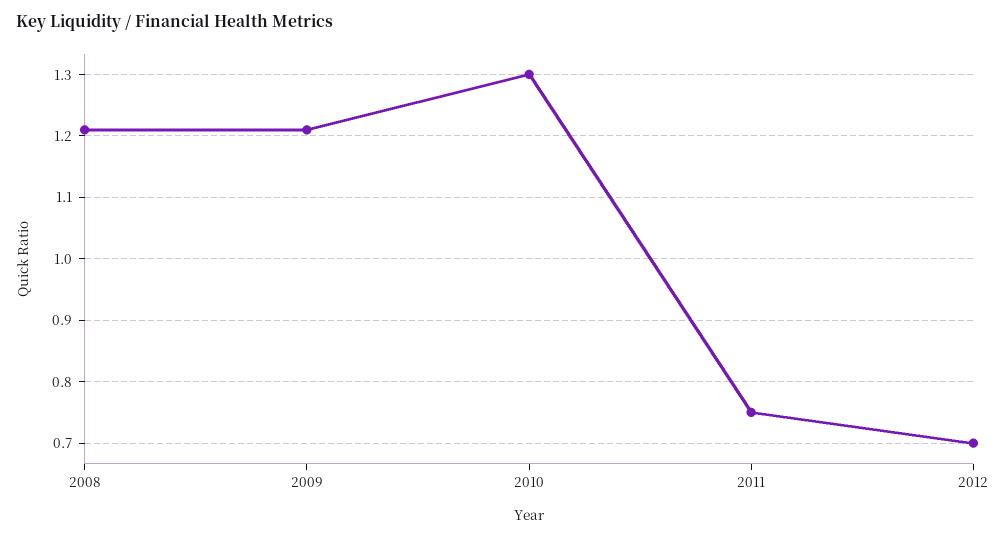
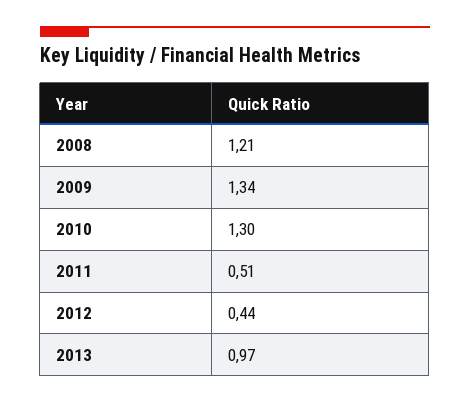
2009: 1.21 -> 1.34
2011: 0.75 -> 0.51
2012: 0.7 -> 0.44
2013: none -> 0.97

